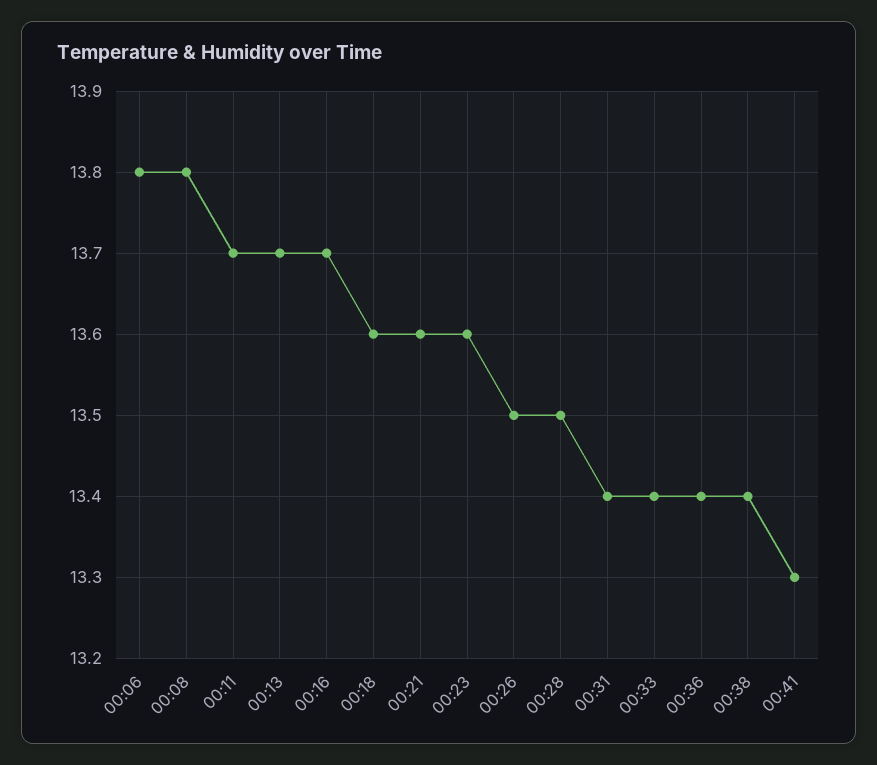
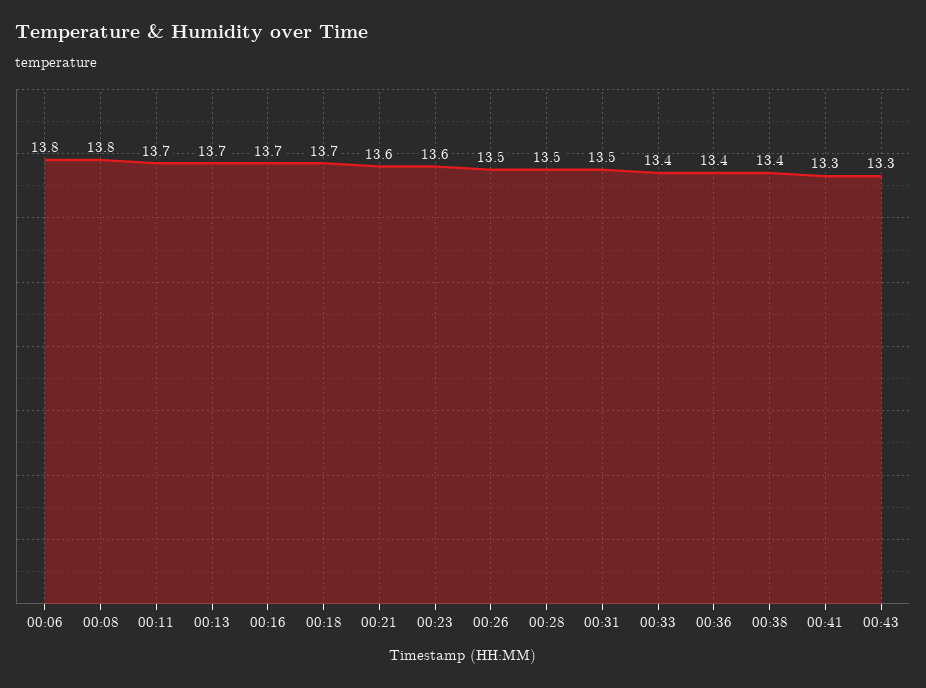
00:18: 13.6 -> 13.7
00:31: 13.4 -> 13.5
00:43: none -> 13.3

